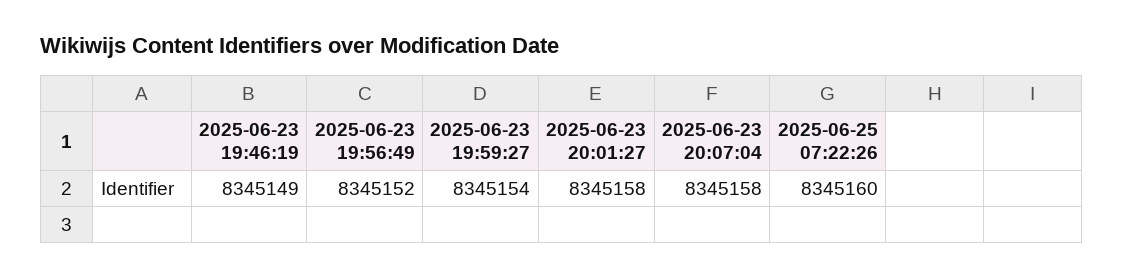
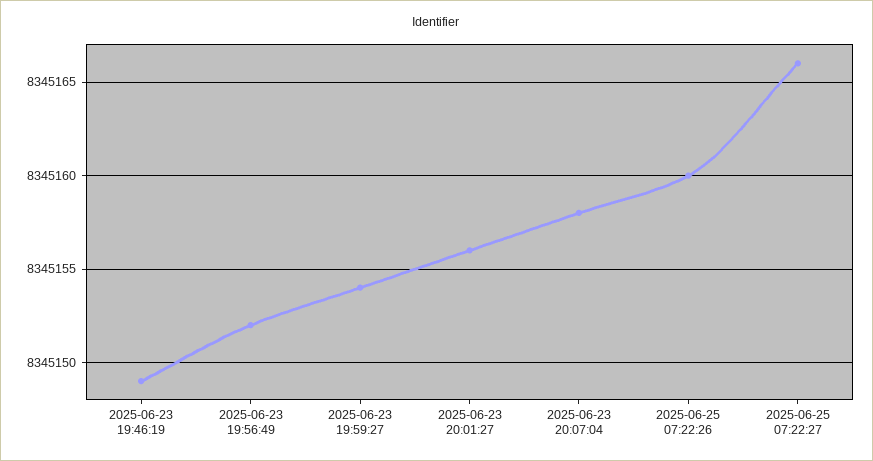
2025-06-23 20:01:27: 8345158 -> 8345156
2025-06-25 07:22:27: none -> 8345166

